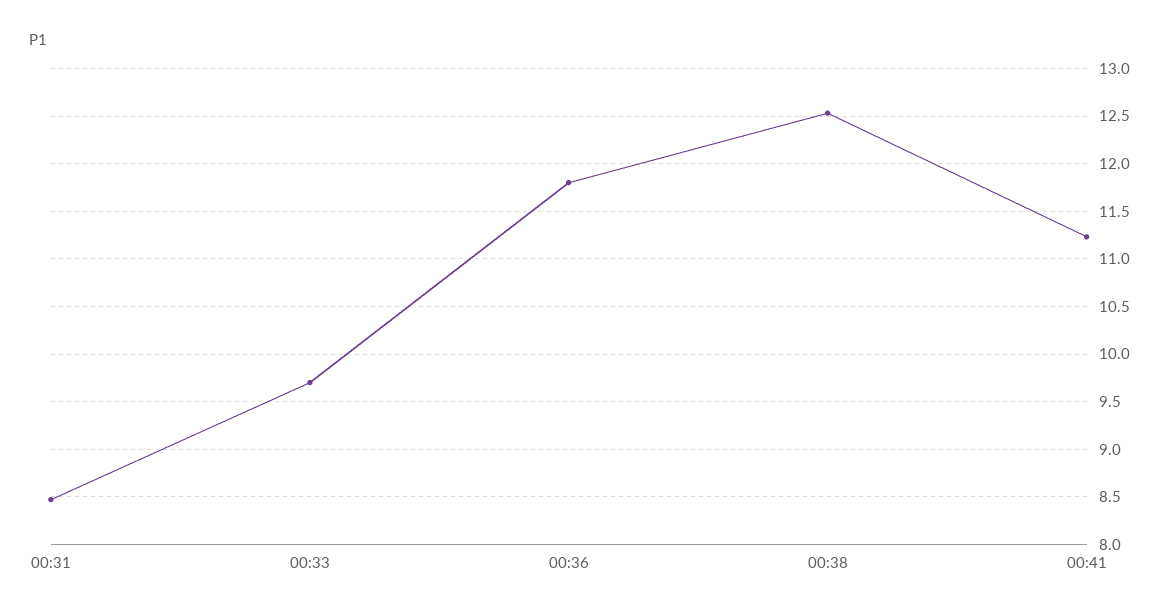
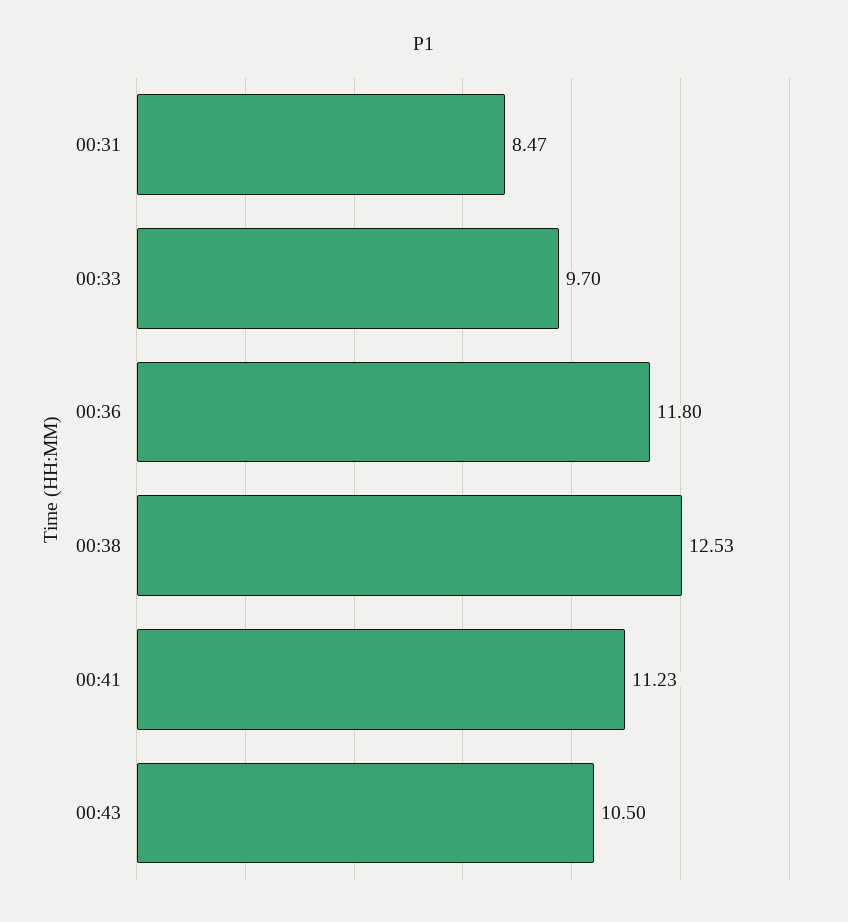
00:43: none -> 10.5

